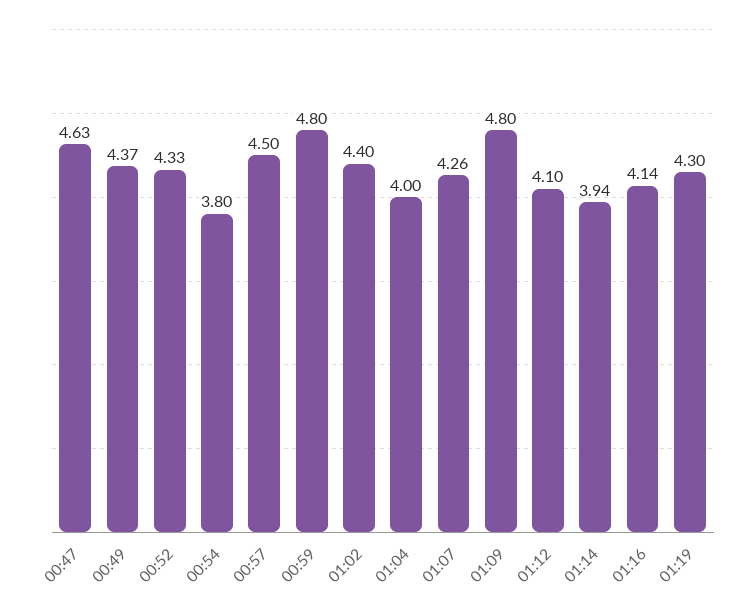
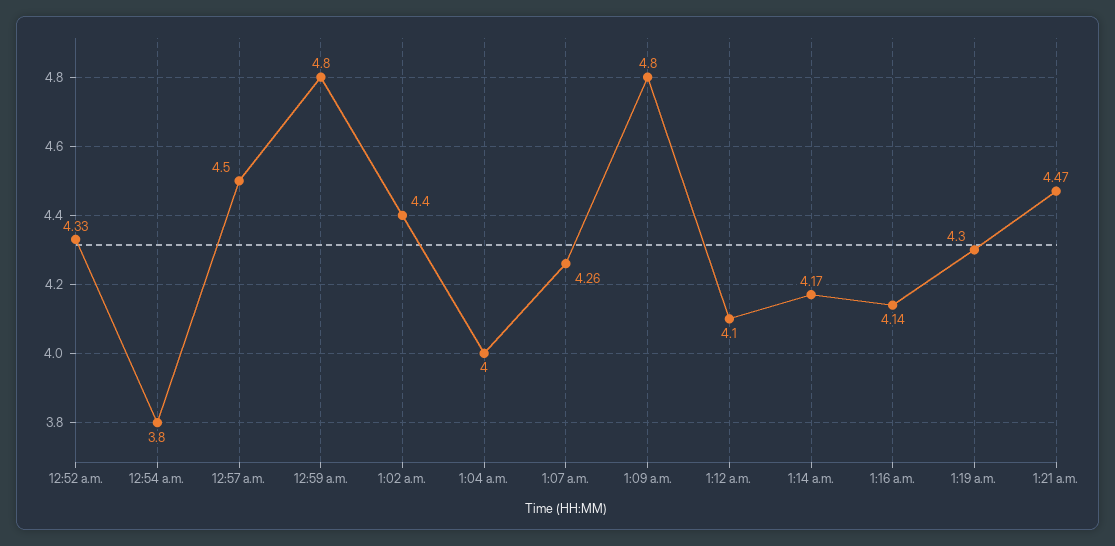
00:47: 4.63 -> none
00:49: 4.37 -> none
01:14: 3.94 -> 4.17
1:21 a.m.: none -> 4.47

